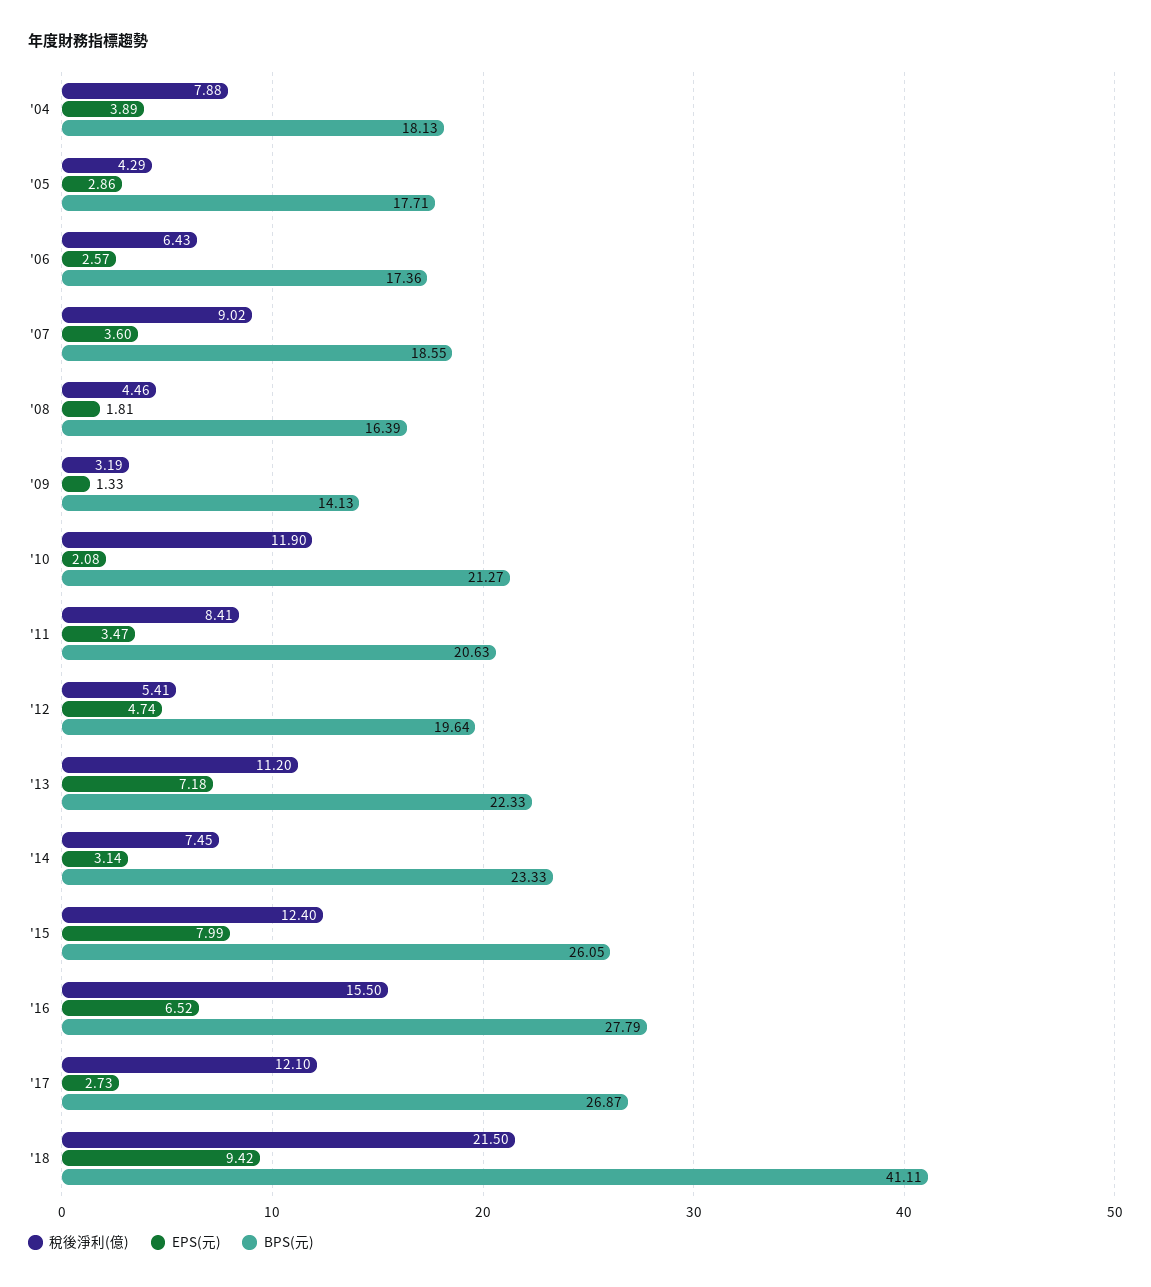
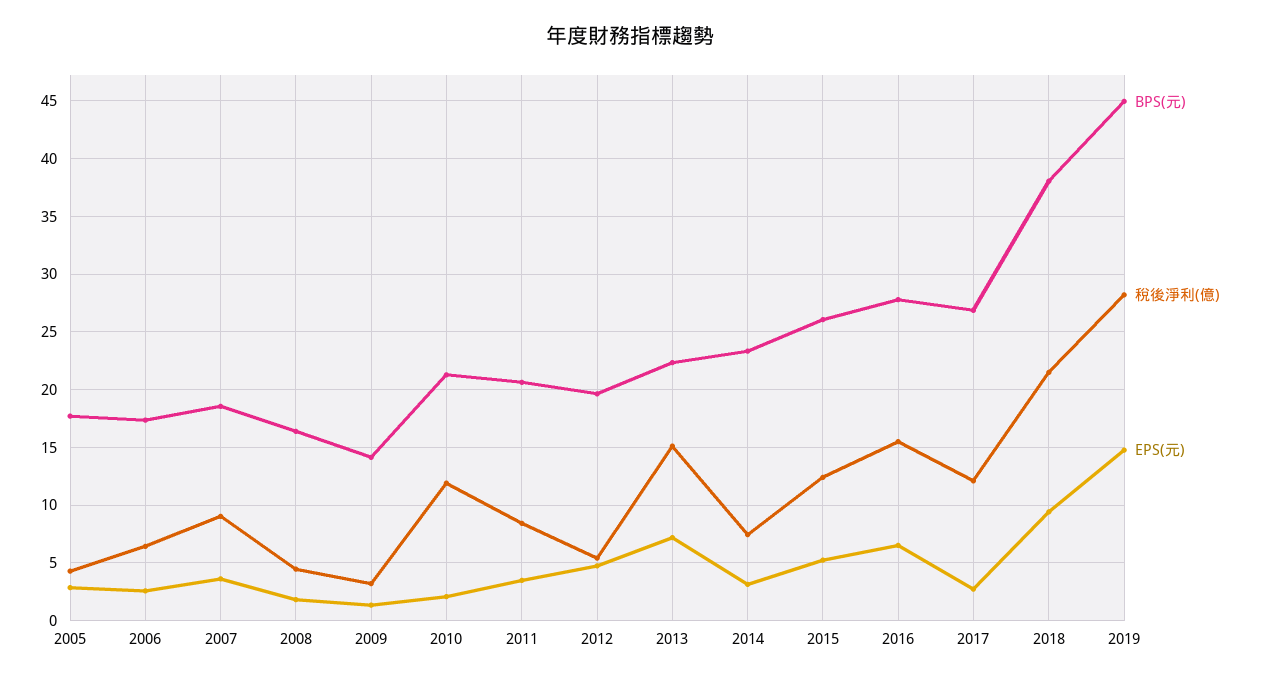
稅後淨利(億), '04: 7.88 -> none
EPS(元), '04: 3.89 -> none
BPS(元), '04: 18.13 -> none
稅後淨利(億), '13: 11.2 -> 15
EPS(元), '15: 7.99 -> 5
BPS(元), '18: 41.11 -> 38
BPS(元), 2019: none -> 45
稅後淨利(億), 2019: none -> 28
EPS(元), 2019: none -> 15

